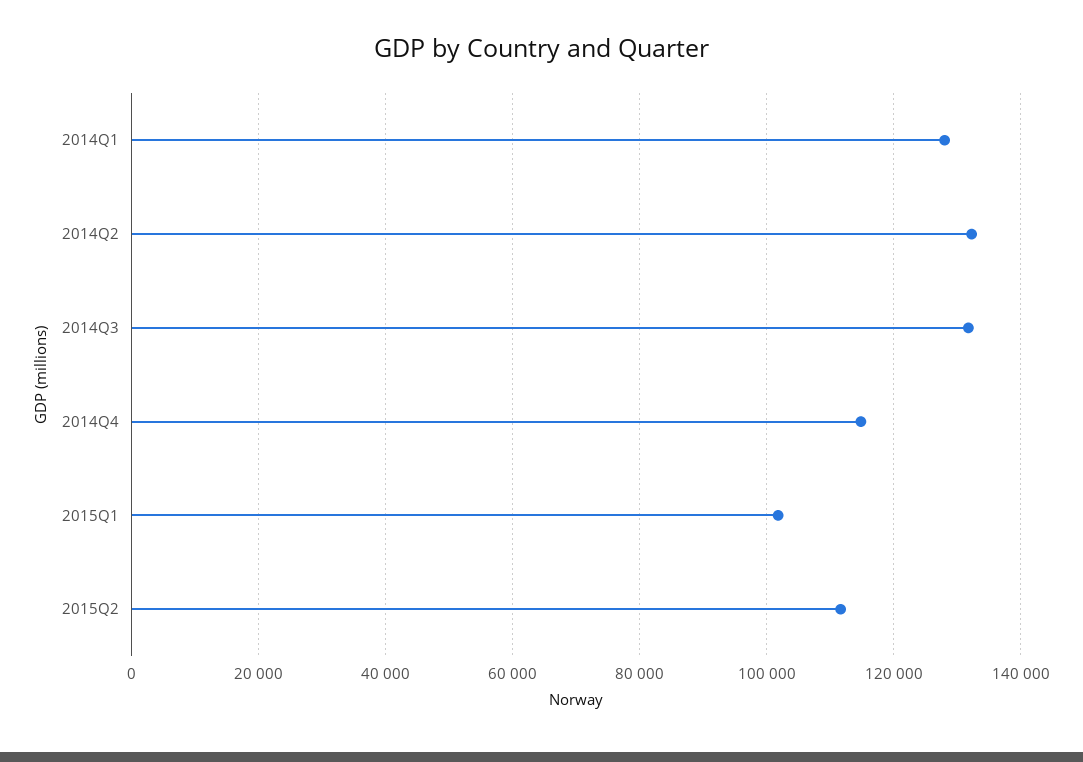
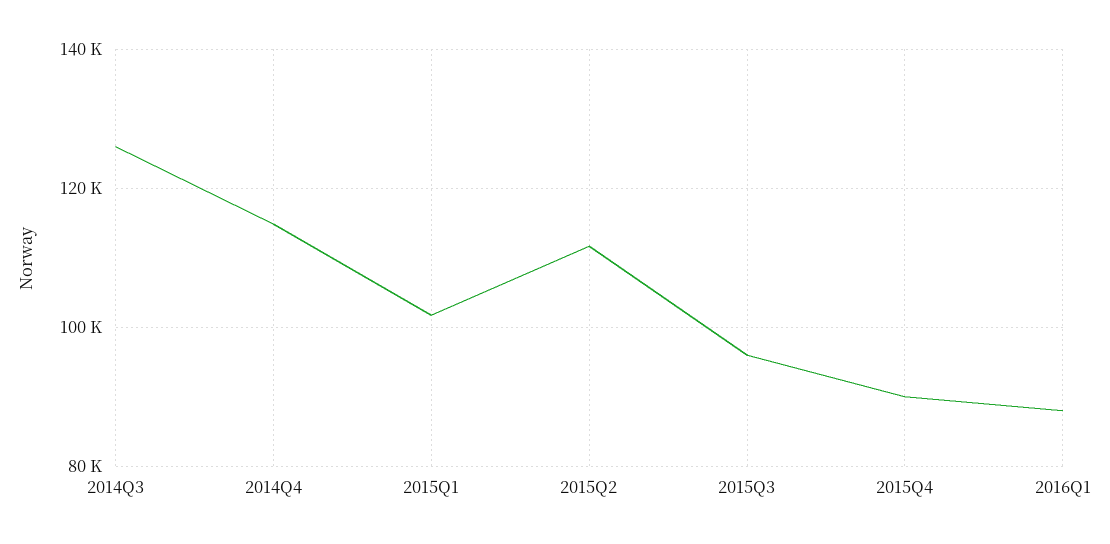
2014Q1: 128000 -> none
2014Q2: 132000 -> none
2014Q3: 132000 -> 126000
2015Q3: none -> 96000
2015Q4: none -> 90000
2016Q1: none -> 88000

